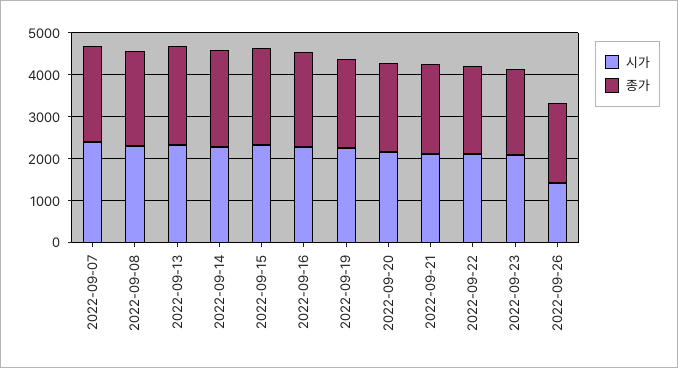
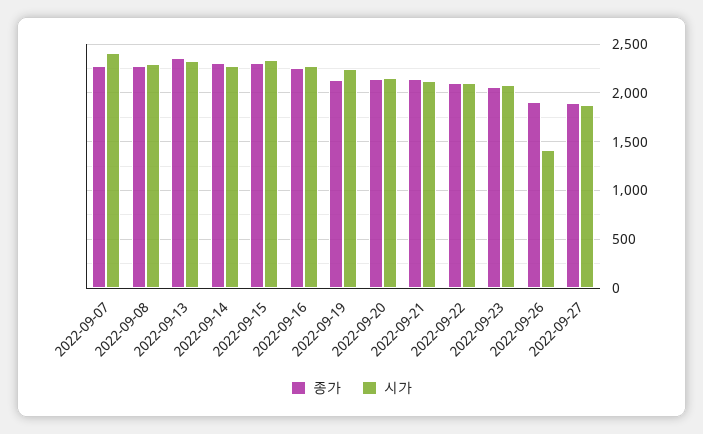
종가, 2022-09-27: none -> 1900
시가, 2022-09-27: none -> 1900

